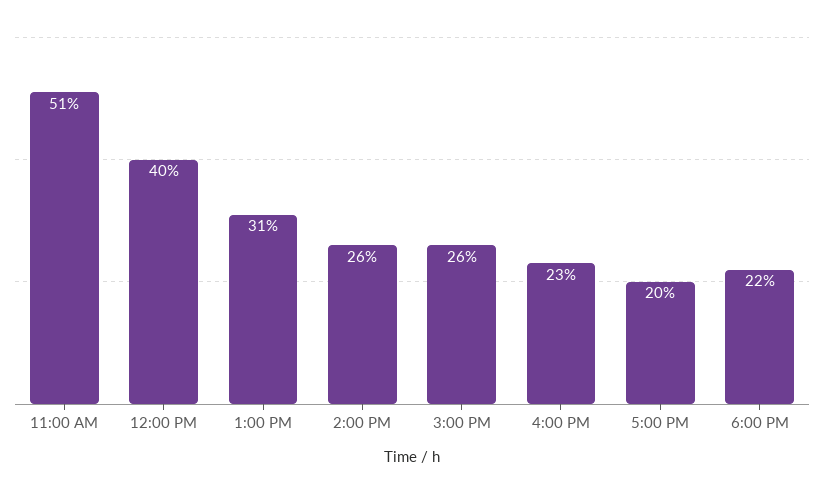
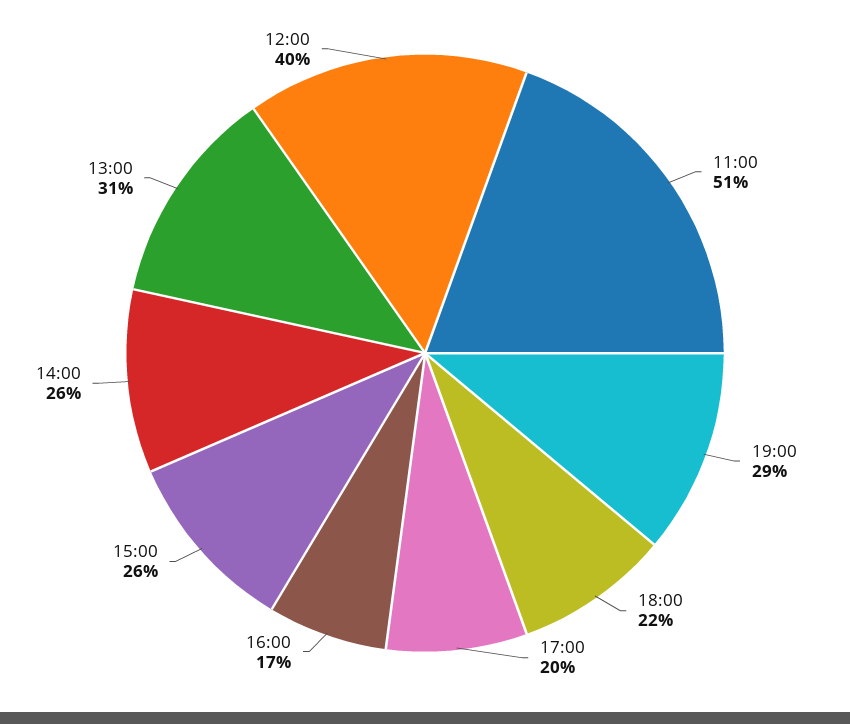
4:00 PM: 23 -> 17
19:00: none -> 29

